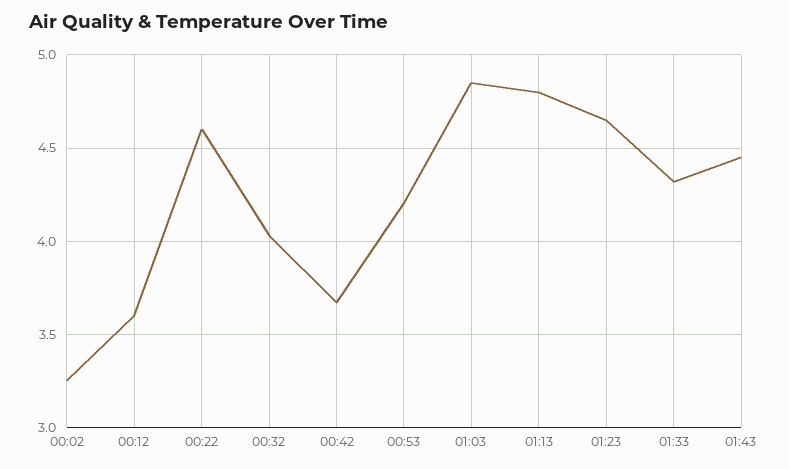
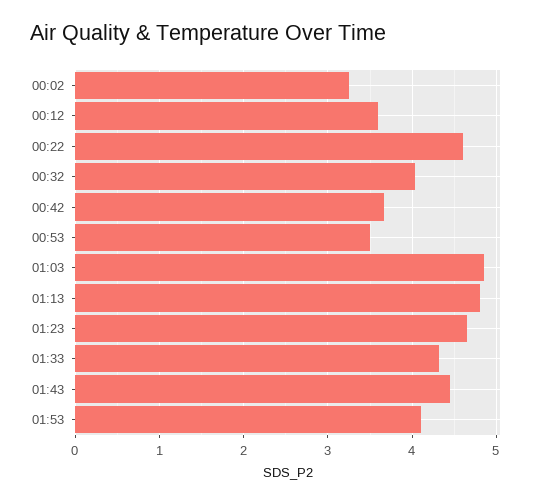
00:53: 4.2 -> 3.5
01:53: none -> 4.1

